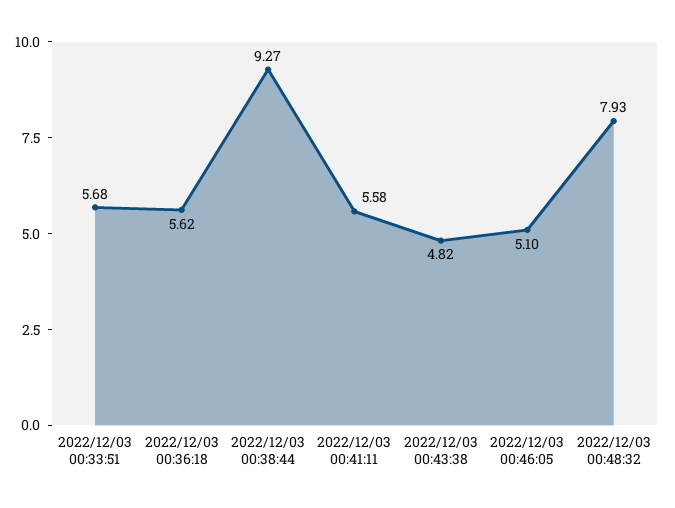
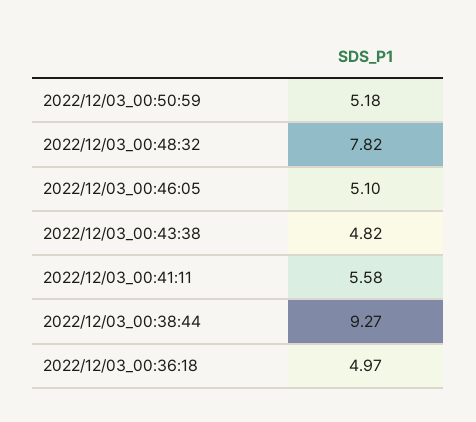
2022/12/03 00:33:51: 5.68 -> none
2022/12/03 00:36:18: 5.62 -> 4.97
2022/12/03 00:48:32: 7.93 -> 7.82
2022/12/03_00:50:59: none -> 5.18

